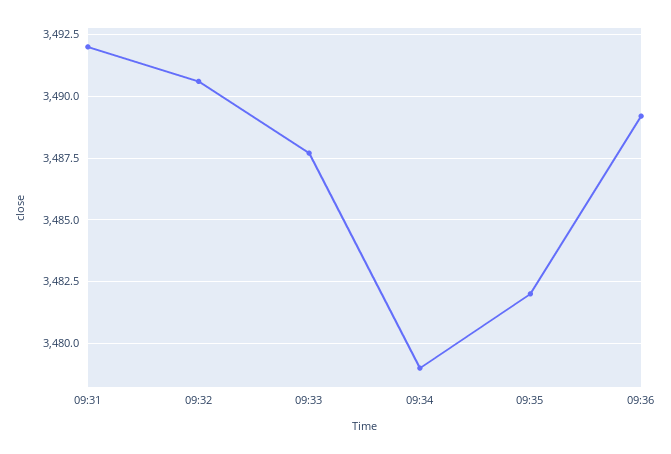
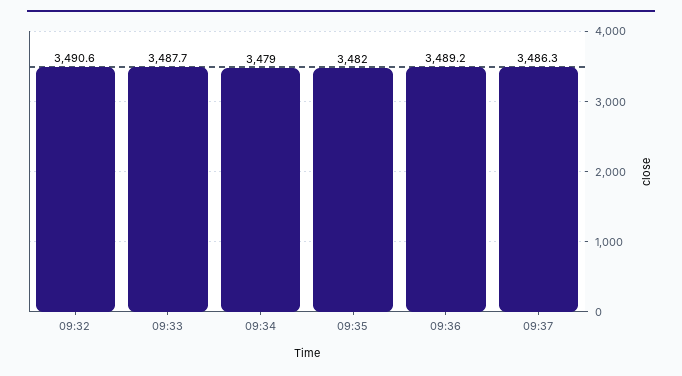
09:31: 3492 -> none
09:37: none -> 3486.3

